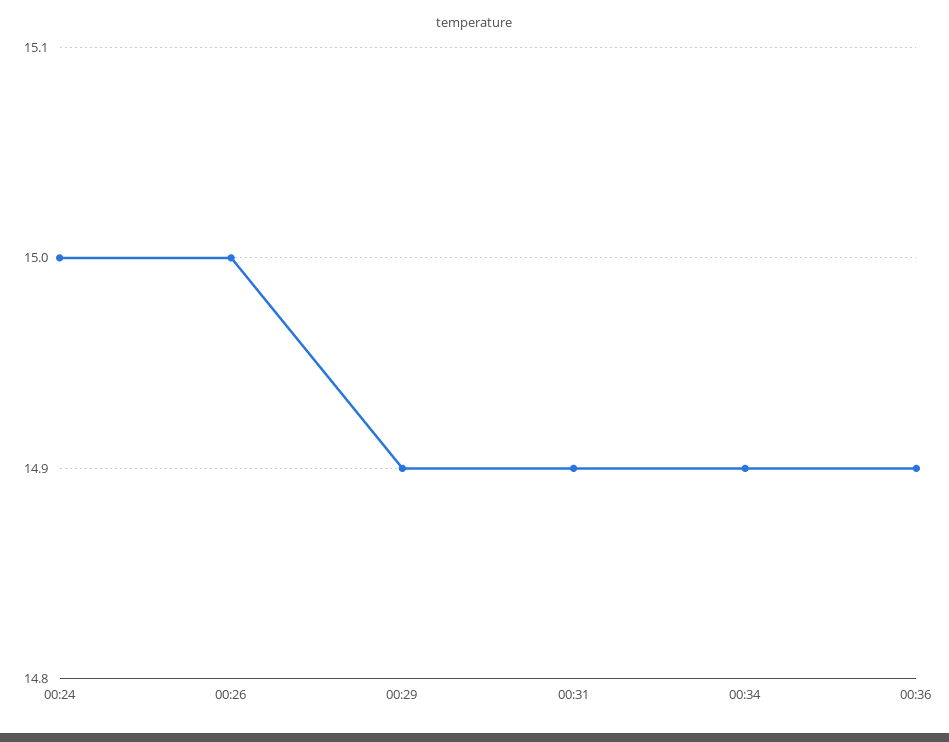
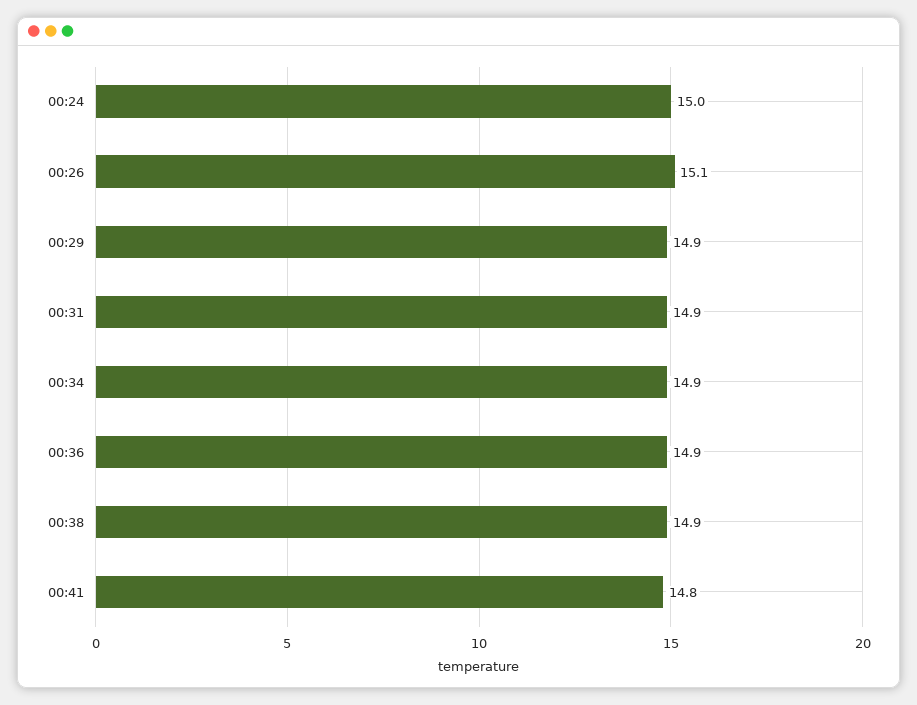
00:26: 15 -> 15.1
00:38: none -> 14.9
00:41: none -> 14.8

